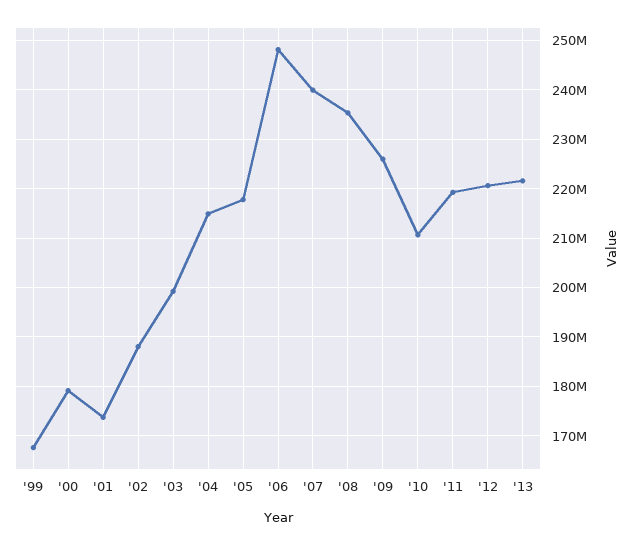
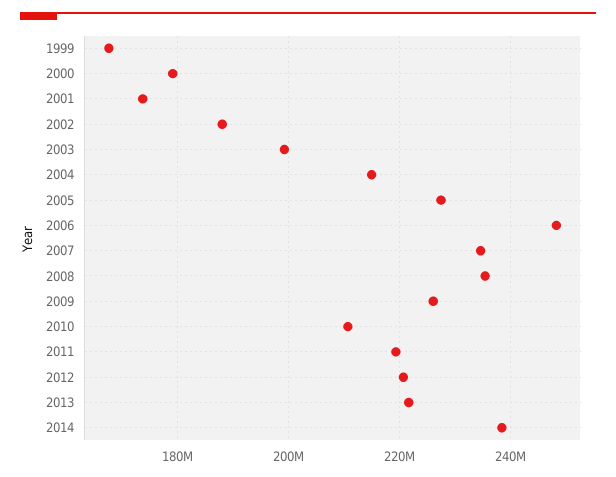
'05: 218000000 -> 228000000
'07: 240000000 -> 234000000
2014: none -> 238000000

